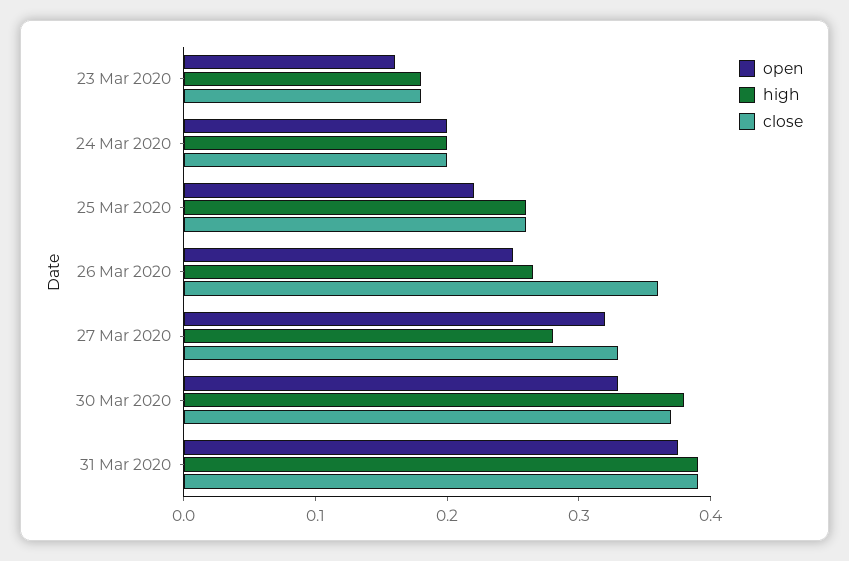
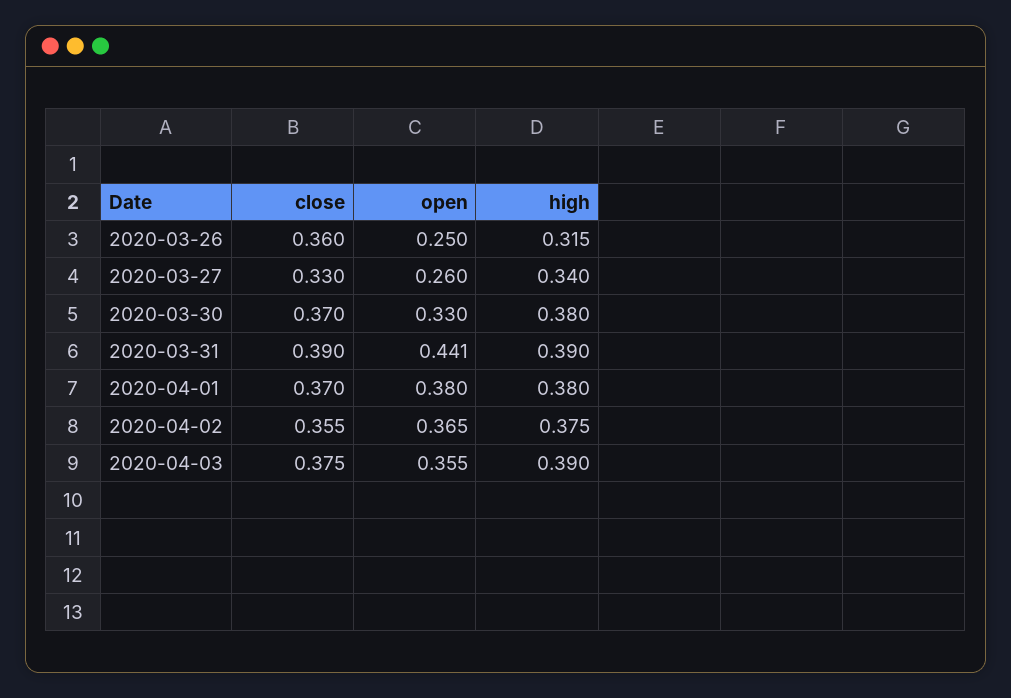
open, 23 Mar 2020: 0.16 -> none
high, 23 Mar 2020: 0.18 -> none
close, 23 Mar 2020: 0.18 -> none
open, 24 Mar 2020: 0.2 -> none
high, 24 Mar 2020: 0.2 -> none
close, 24 Mar 2020: 0.2 -> none
open, 25 Mar 2020: 0.22 -> none
high, 25 Mar 2020: 0.26 -> none
close, 25 Mar 2020: 0.26 -> none
high, 26 Mar 2020: 0.26 -> 0.315
open, 27 Mar 2020: 0.32 -> 0.26
high, 27 Mar 2020: 0.28 -> 0.34
open, 31 Mar 2020: 0.38 -> 0.441
close, 2020-04-01: none -> 0.37
open, 2020-04-01: none -> 0.38
high, 2020-04-01: none -> 0.38
close, 2020-04-02: none -> 0.355
open, 2020-04-02: none -> 0.365
high, 2020-04-02: none -> 0.375
close, 2020-04-03: none -> 0.375
open, 2020-04-03: none -> 0.355
high, 2020-04-03: none -> 0.39

